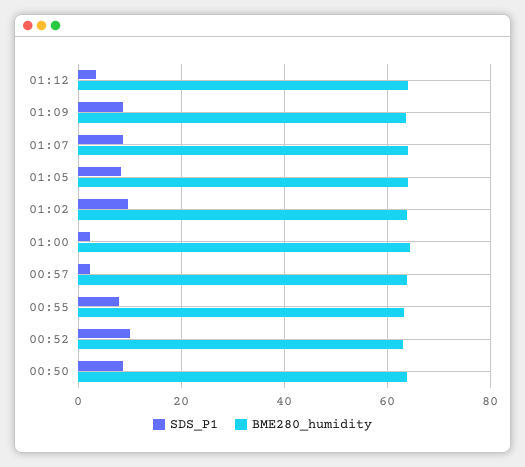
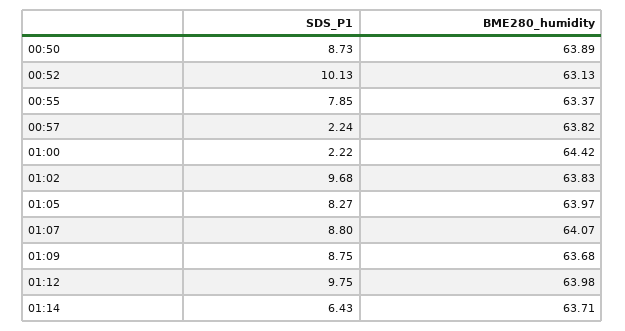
SDS_P1, 01:12: 4 -> 9.75
SDS_P1, 01:14: none -> 6.43
BME280_humidity, 01:14: none -> 63.71

